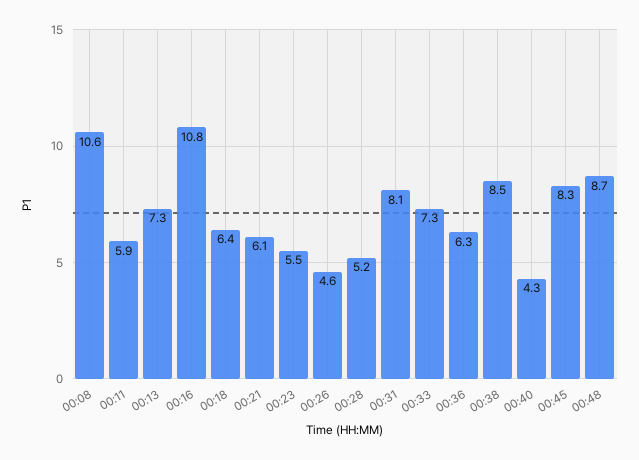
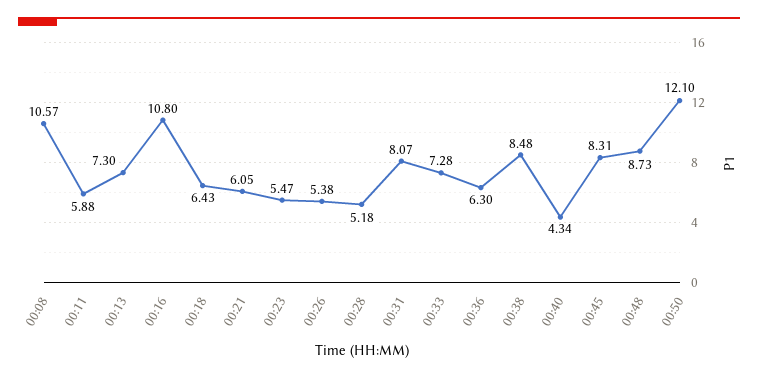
00:26: 4.6 -> 5.38
00:50: none -> 12.1

